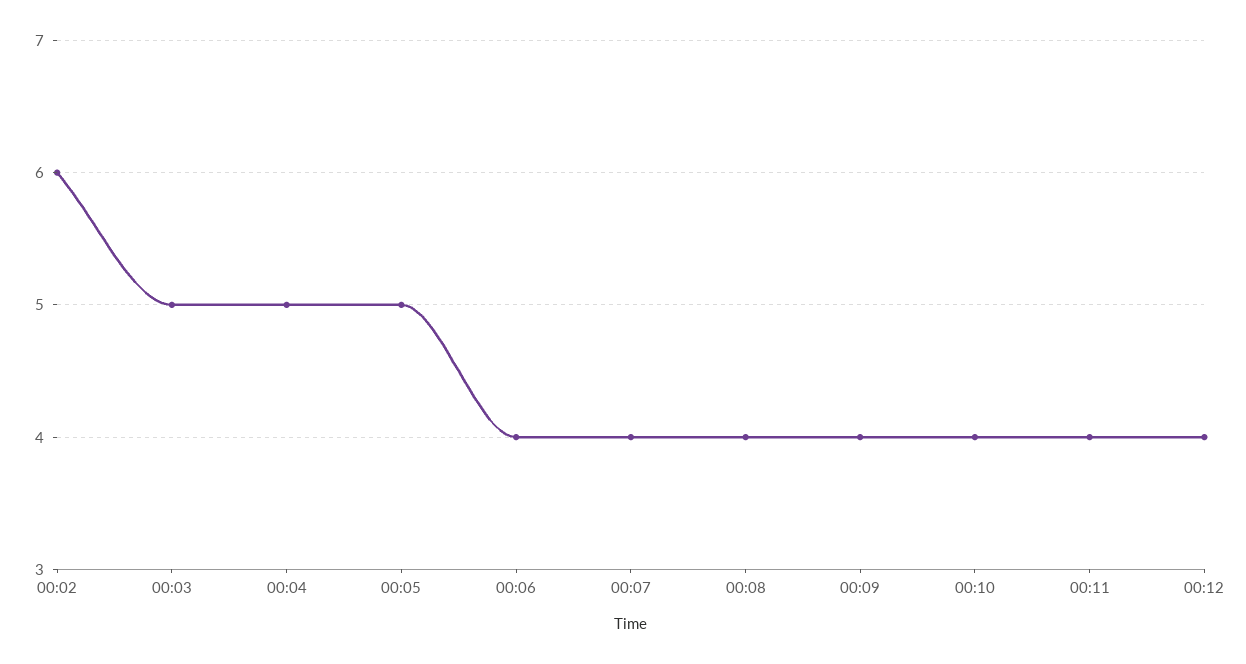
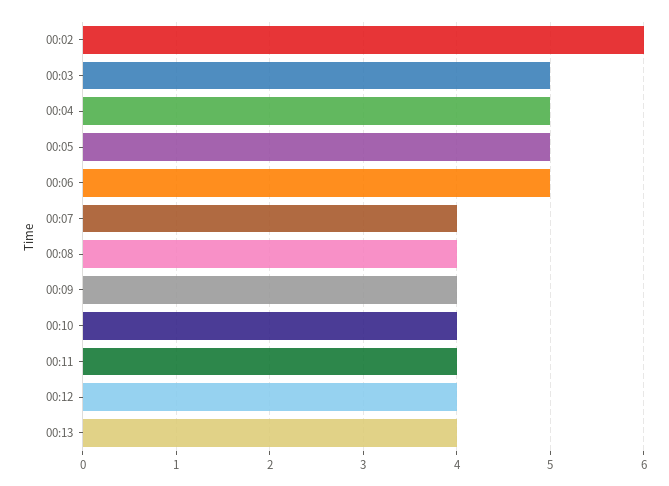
00:06: 4 -> 5
00:13: none -> 4

